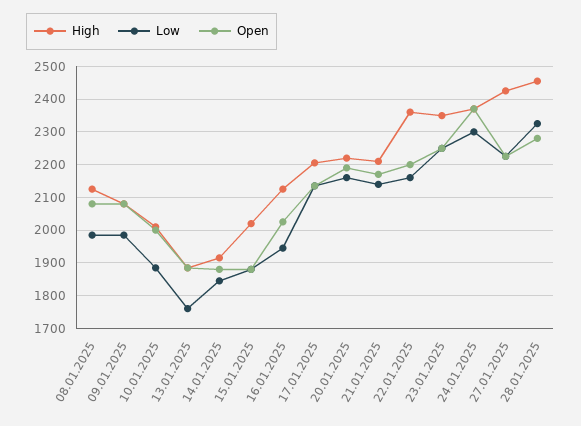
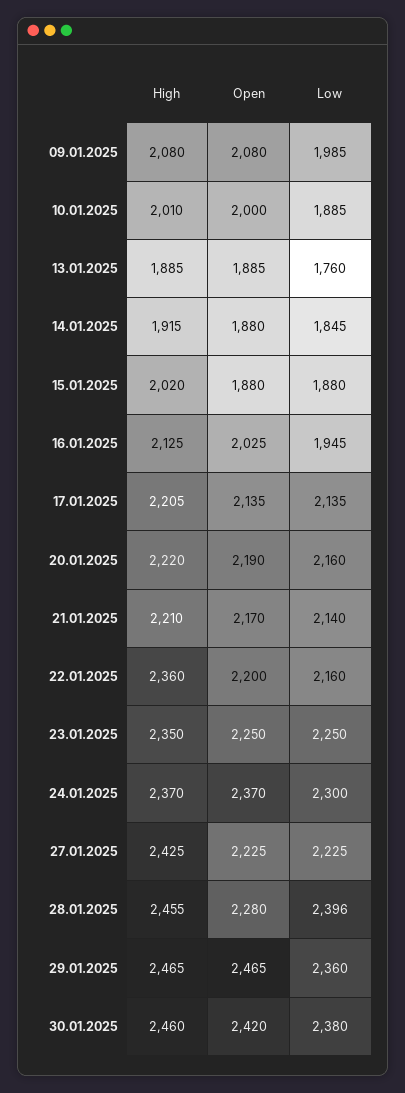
High, 08.01.2025: 2120 -> none
Low, 08.01.2025: 1980 -> none
Open, 08.01.2025: 2080 -> none
Low, 28.01.2025: 2320 -> 2396
High, 29.01.2025: none -> 2465
Open, 29.01.2025: none -> 2465
Low, 29.01.2025: none -> 2360
High, 30.01.2025: none -> 2460
Open, 30.01.2025: none -> 2420
Low, 30.01.2025: none -> 2380

